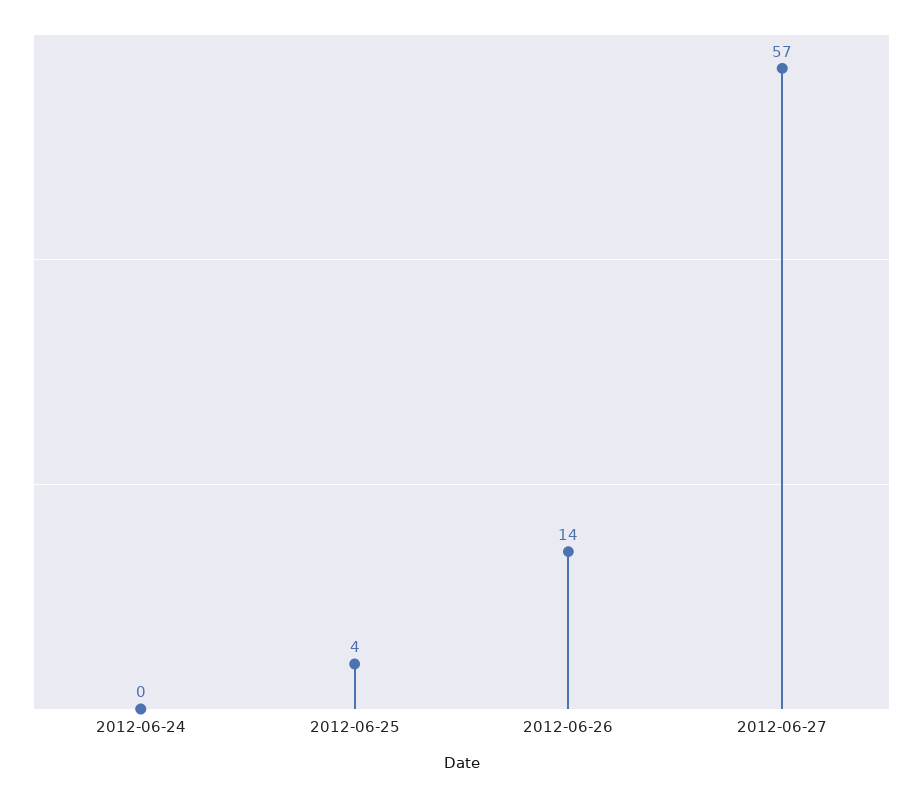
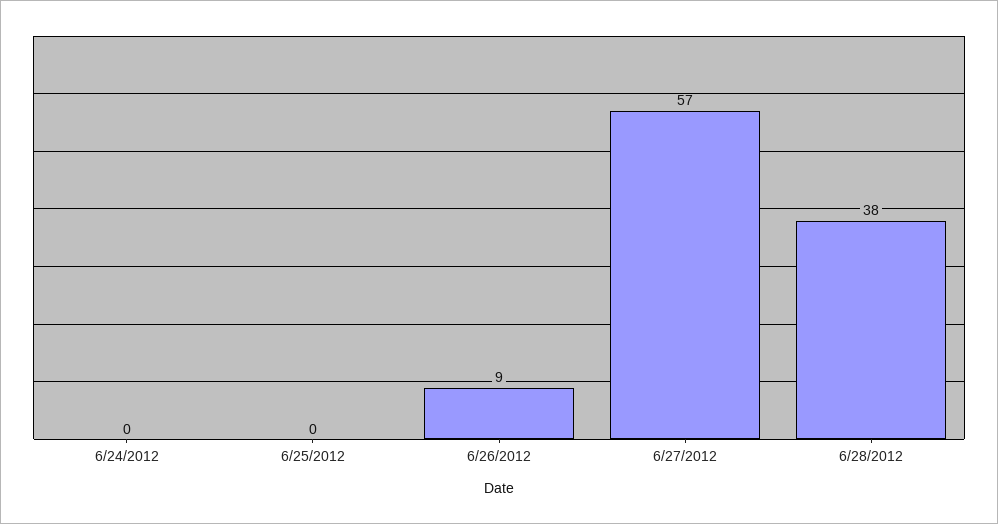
2012-06-25: 4 -> 0
2012-06-26: 14 -> 9
6/28/2012: none -> 38

